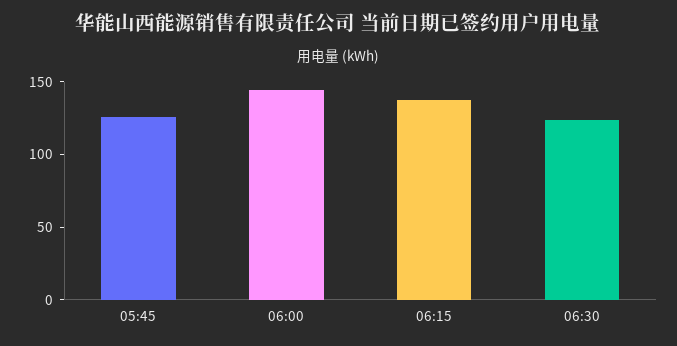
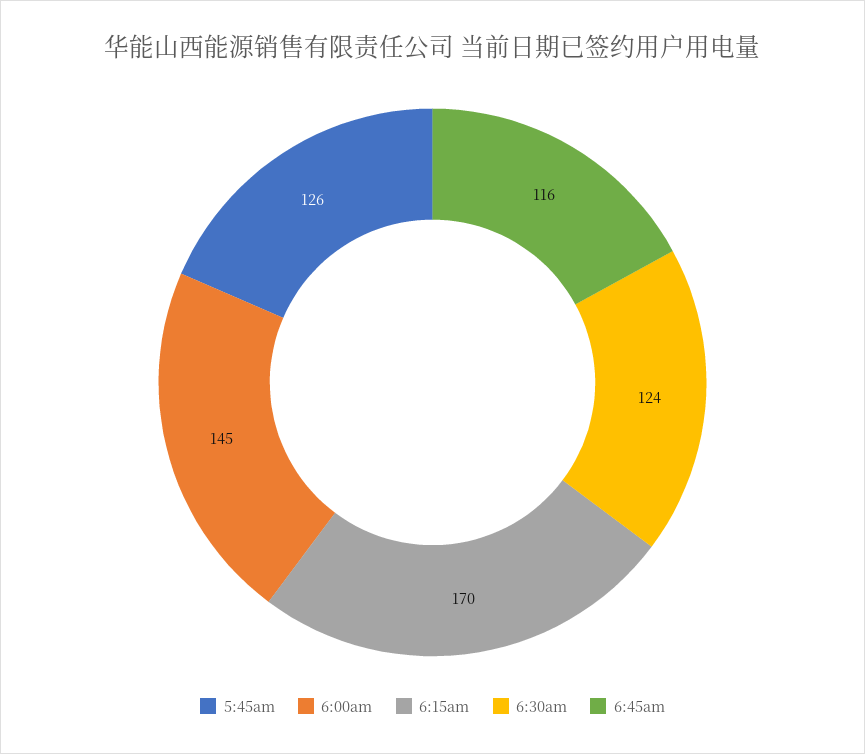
06:15: 140 -> 170
6:45am: none -> 116

